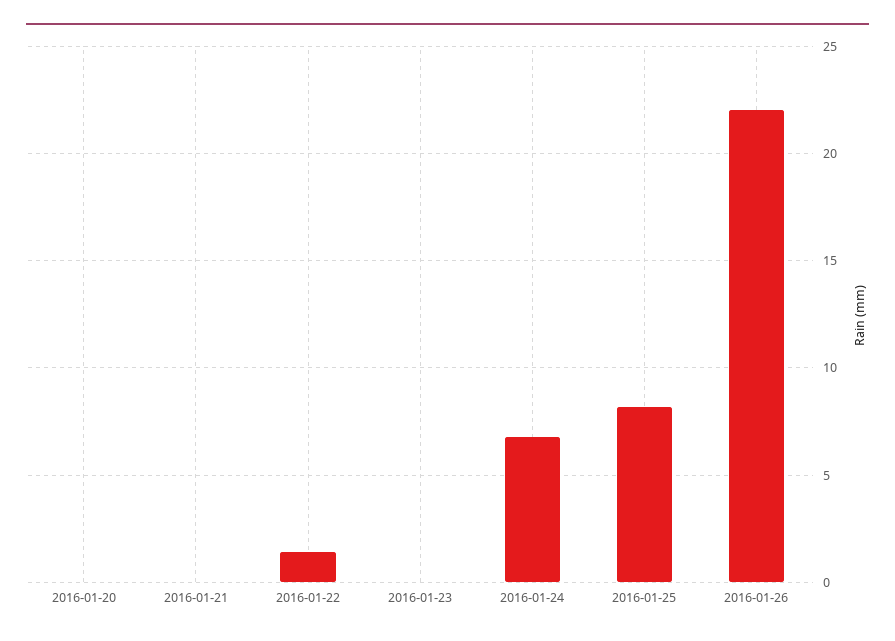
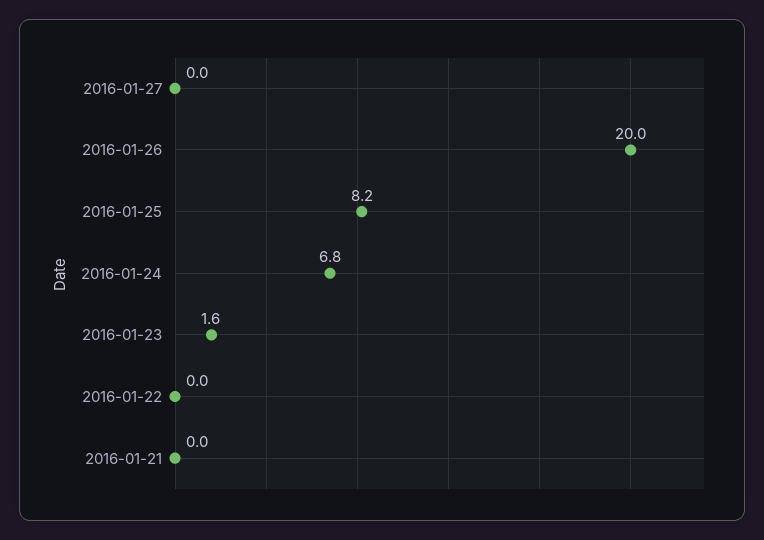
2016-01-20: 0 -> none
2016-01-22: 1.5 -> 0
2016-01-23: 0 -> 1.6
2016-01-26: 22 -> 20
2016-01-27: none -> 0

